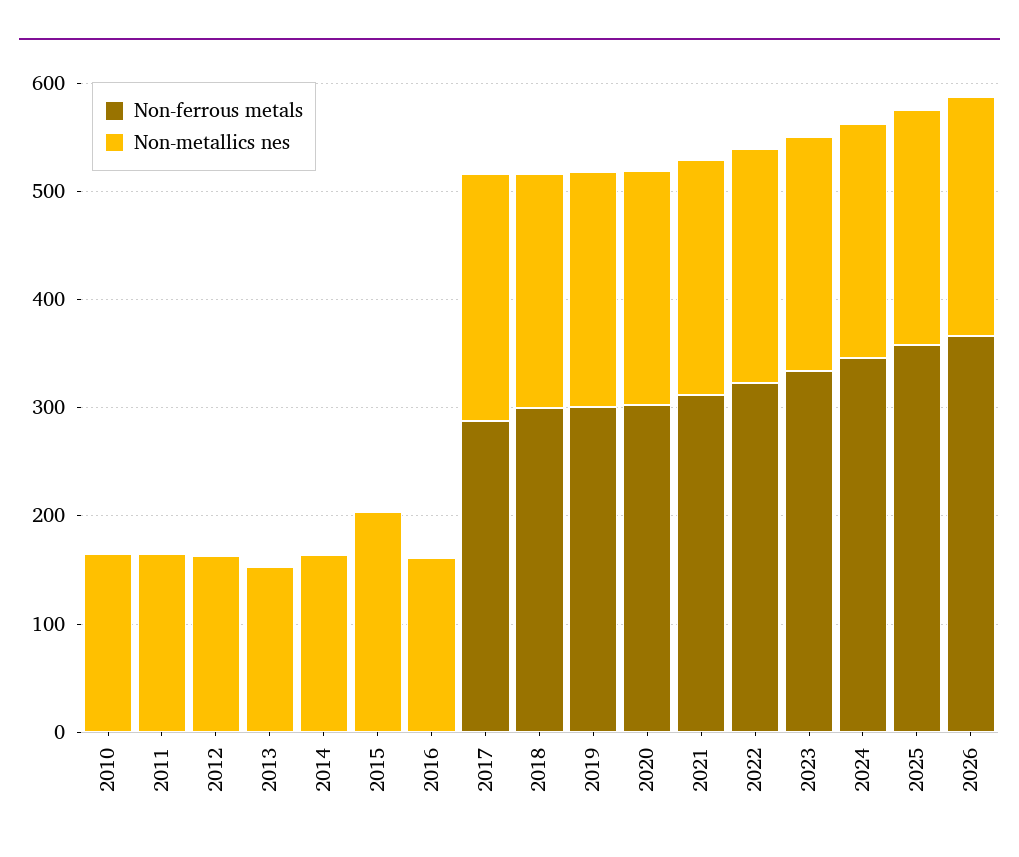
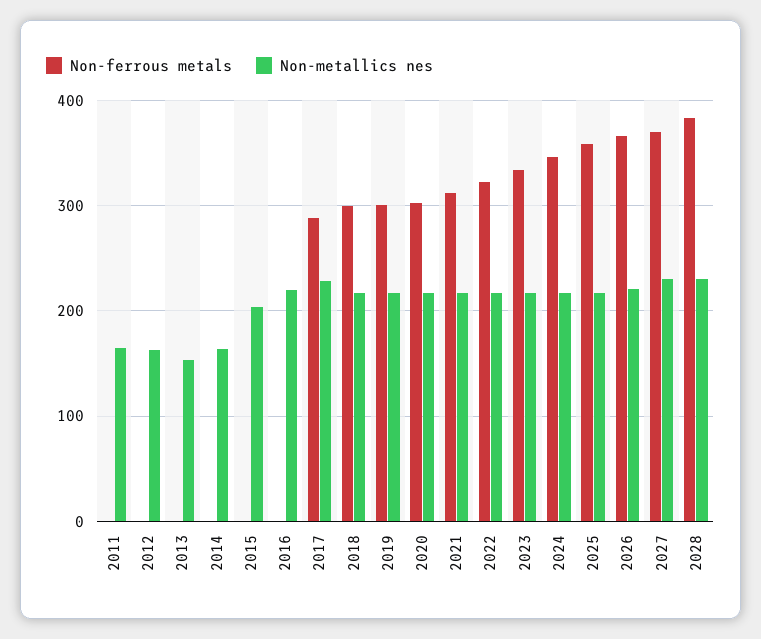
Non-ferrous metals, 2010: 0 -> none
Non-metallics nes, 2010: 160 -> none
Non-metallics nes, 2016: 160 -> 220
Non-ferrous metals, 2027: none -> 370
Non-metallics nes, 2027: none -> 230
Non-ferrous metals, 2028: none -> 380
Non-metallics nes, 2028: none -> 230

